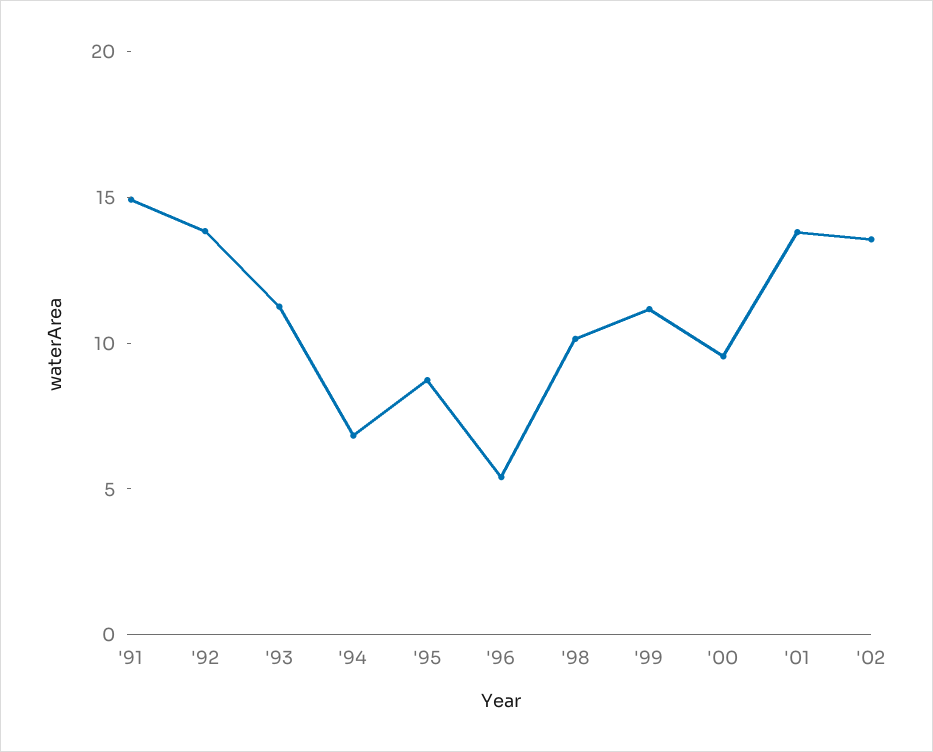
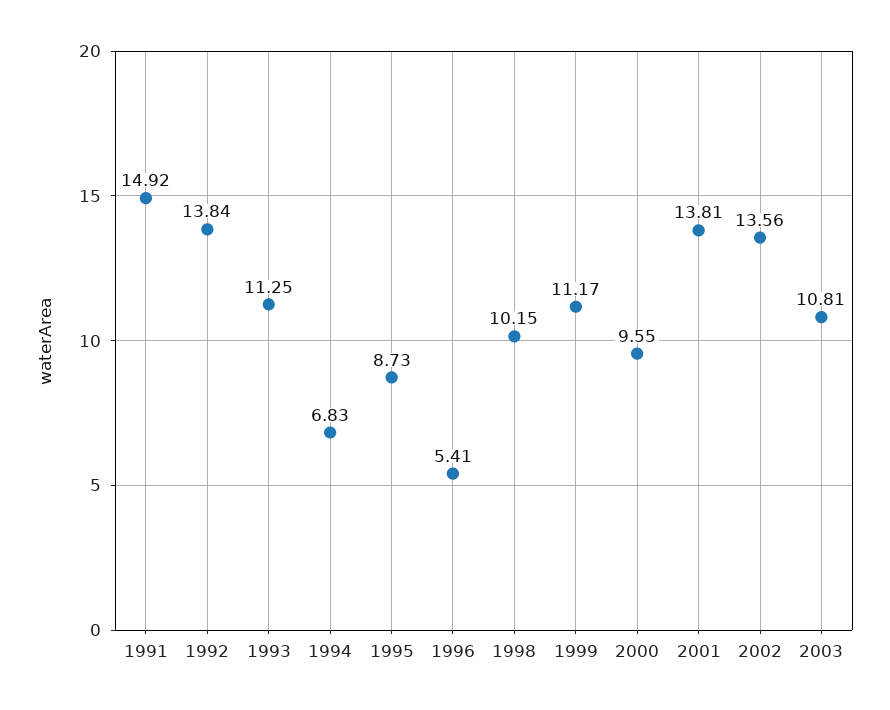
2003: none -> 10.81

